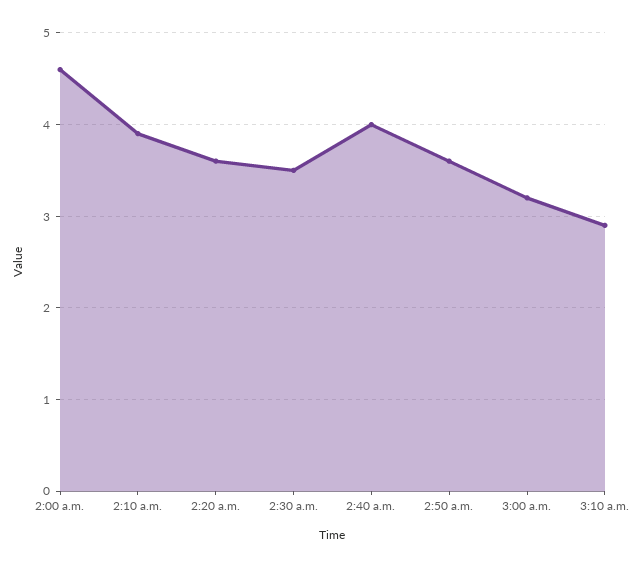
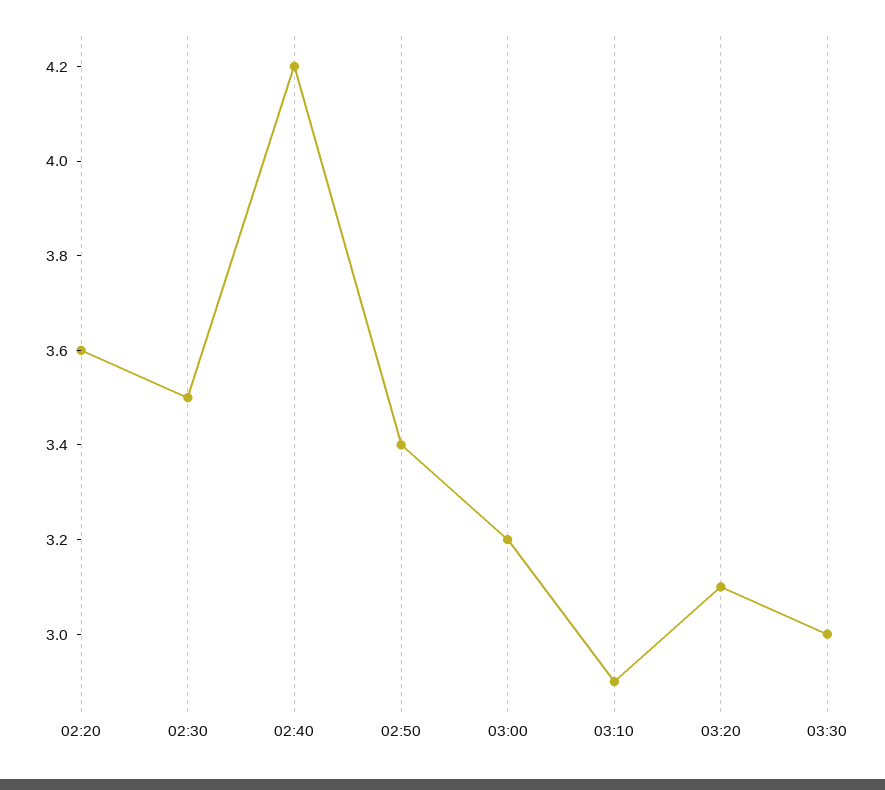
2:00 a.m.: 4.6 -> none
2:10 a.m.: 3.9 -> none
2:40 a.m.: 4 -> 4.2
2:50 a.m.: 3.6 -> 3.4
03:20: none -> 3.1
03:30: none -> 3

